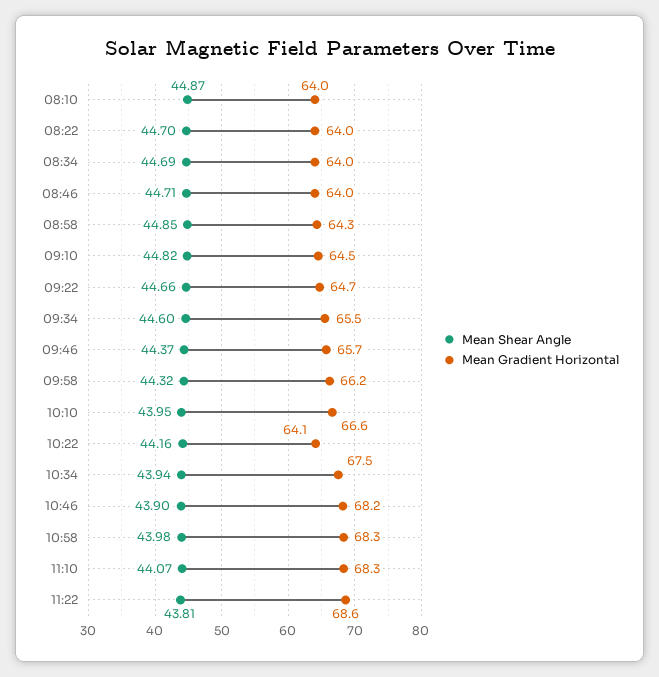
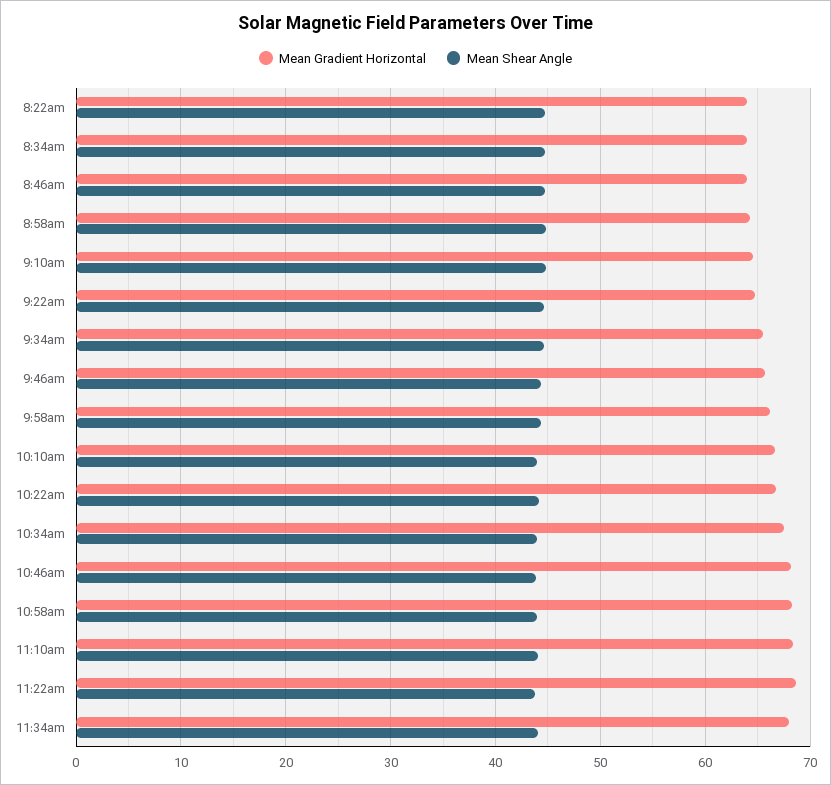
Mean Shear Angle, 08:10: 44.87 -> none
Mean Gradient Horizontal, 08:10: 64 -> none
Mean Gradient Horizontal, 10:22: 64.1 -> 67
Mean Gradient Horizontal, 11:34am: none -> 68
Mean Shear Angle, 11:34am: none -> 44

